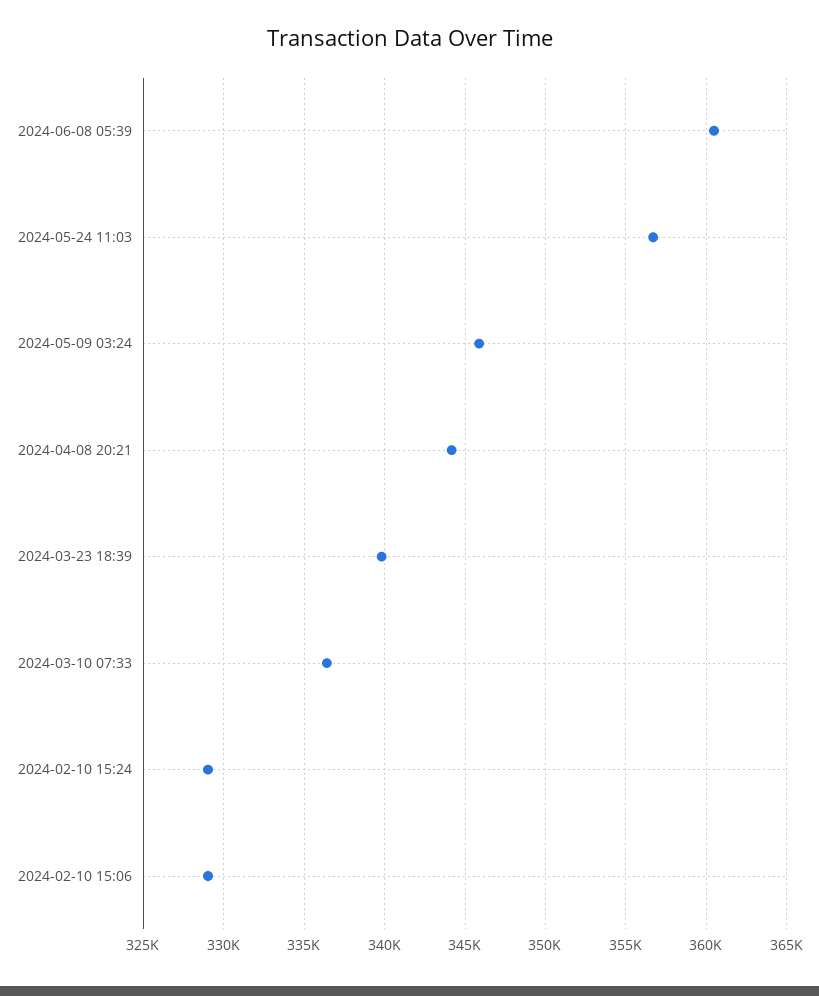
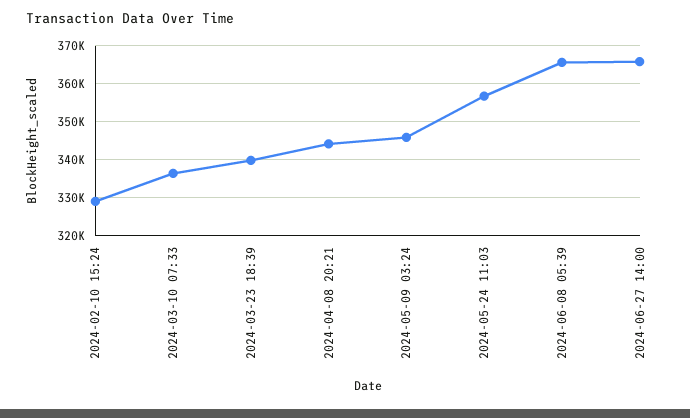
2024-06-08 05:39: 360500 -> 366000
2024-02-10 15:06: 329000 -> none
2024-06-27 14:00: none -> 366000

